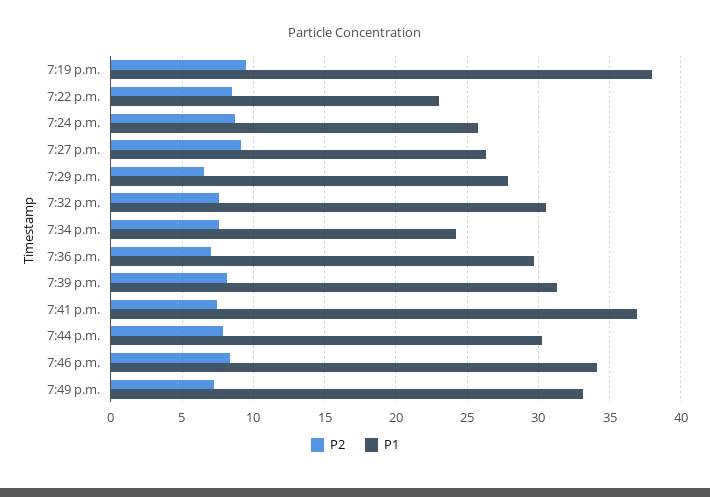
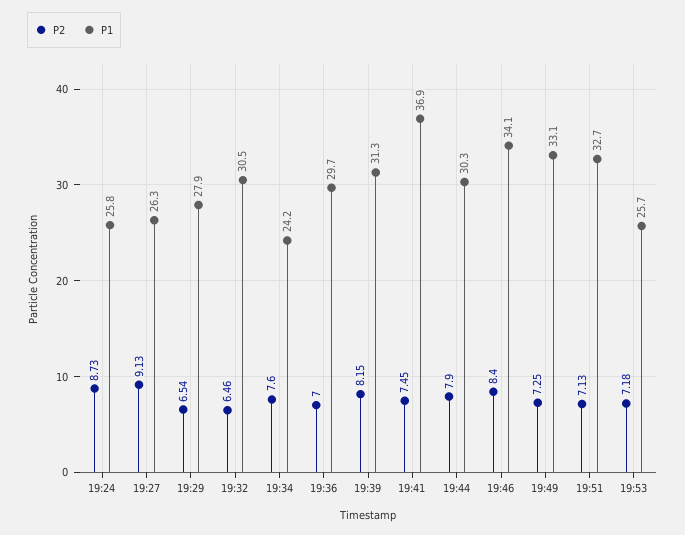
P2, 7:19 p.m.: 9.5 -> none
P1, 7:19 p.m.: 38 -> none
P2, 7:22 p.m.: 8.5 -> none
P1, 7:22 p.m.: 23 -> none
P2, 7:32 p.m.: 7.5 -> 6.46
P2, 19:51: none -> 7.13
P1, 19:51: none -> 32.7
P2, 19:53: none -> 7.18
P1, 19:53: none -> 25.7

